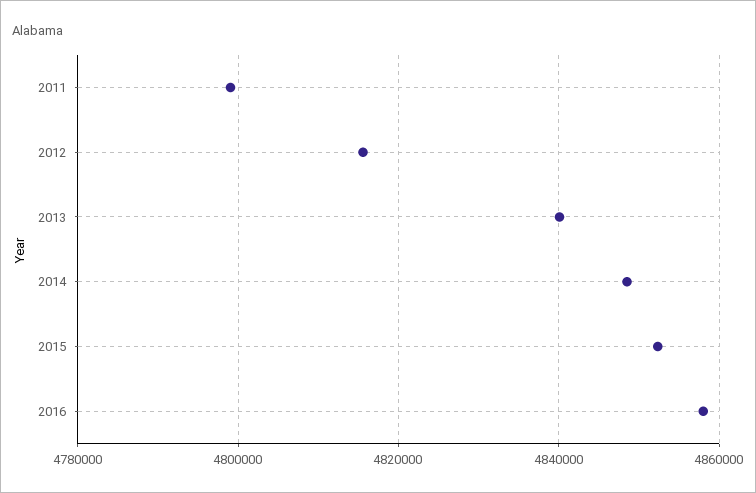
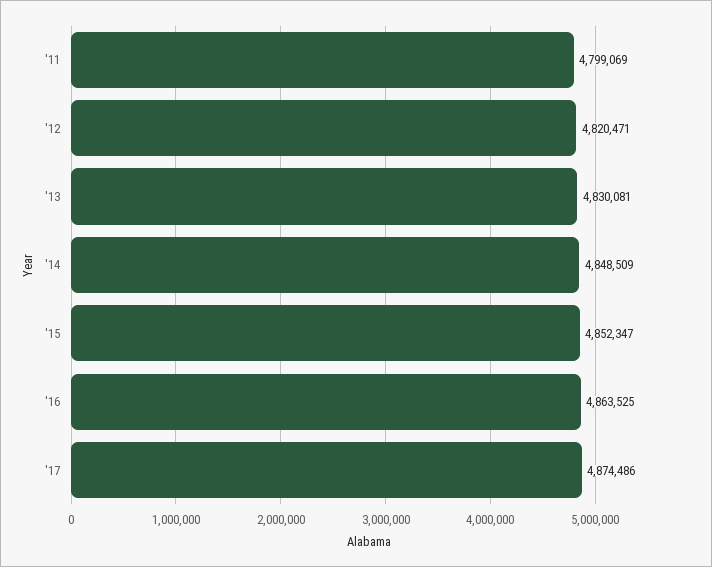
2012: 4816000 -> 4820471
2013: 4840000 -> 4830081
2016: 4858000 -> 4863525
'17: none -> 4874486

